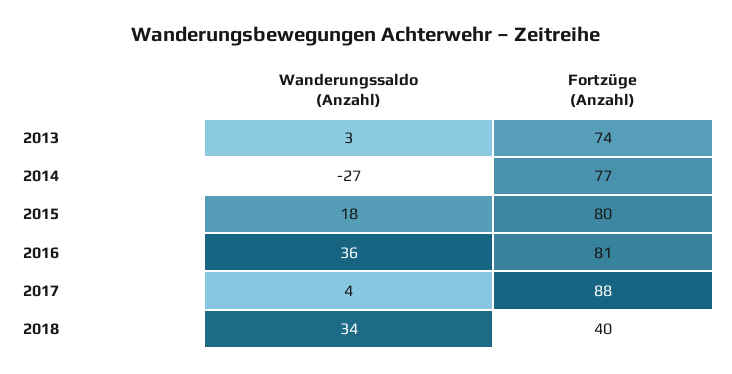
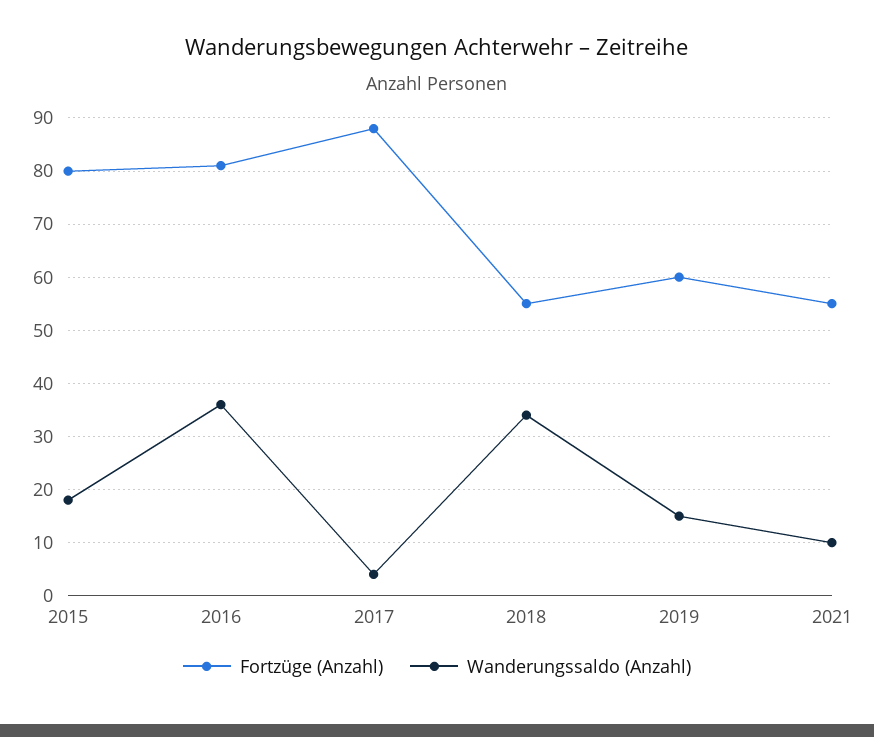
Wanderungssaldo (Anzahl), 2013: 3 -> none
Fortzüge (Anzahl), 2013: 74 -> none
Wanderungssaldo (Anzahl), 2014: -27 -> none
Fortzüge (Anzahl), 2014: 77 -> none
Fortzüge (Anzahl), 2018: 40 -> 55
Fortzüge (Anzahl), 2019: none -> 60
Wanderungssaldo (Anzahl), 2019: none -> 15
Fortzüge (Anzahl), 2021: none -> 55
Wanderungssaldo (Anzahl), 2021: none -> 10

